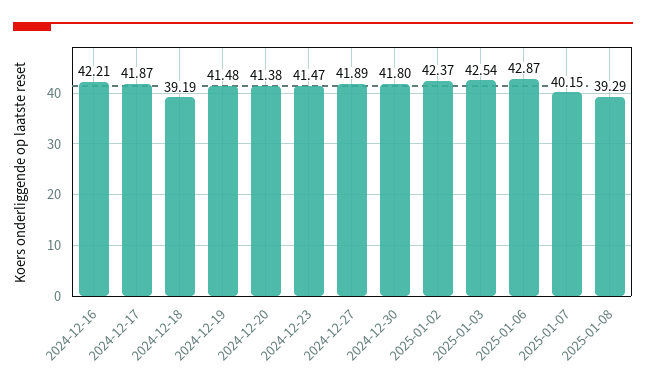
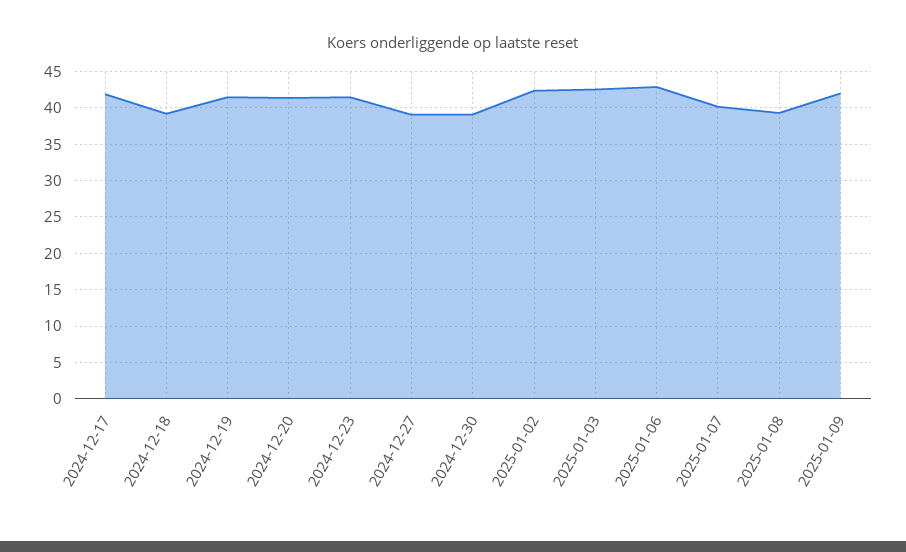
2024-12-16: 42.21 -> none
2024-12-27: 41.89 -> 39
2024-12-30: 41.8 -> 39
2025-01-09: none -> 42

